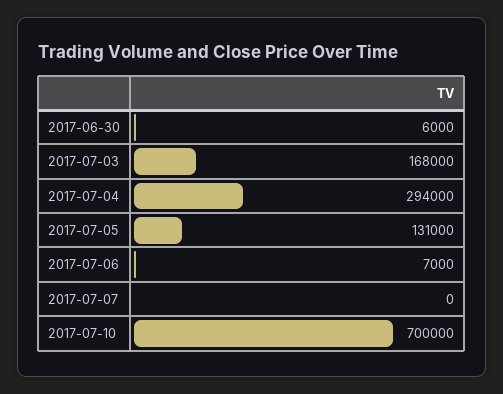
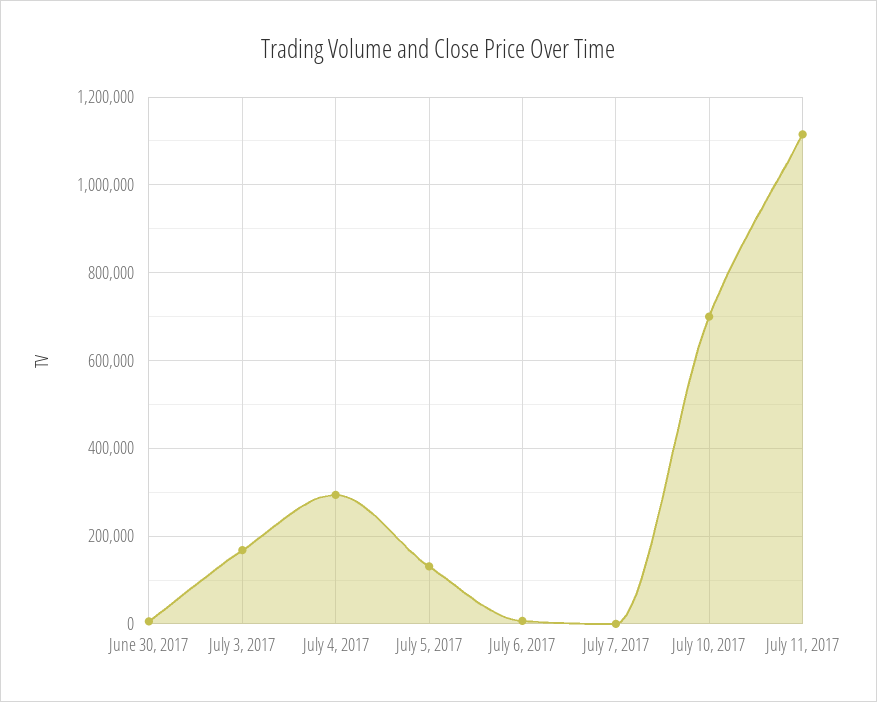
July 11, 2017: none -> 1120000

